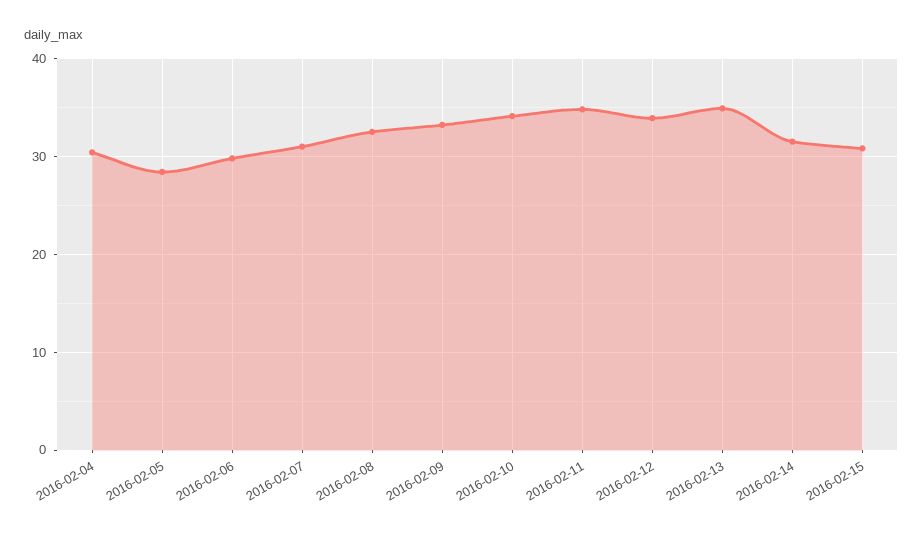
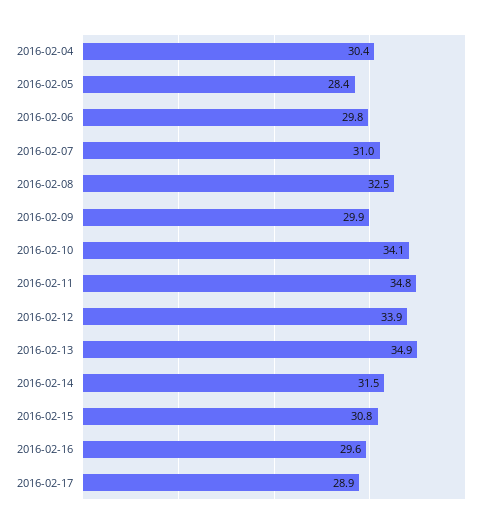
2016-02-09: 33 -> 29.9
2016-02-16: none -> 29.6
2016-02-17: none -> 28.9

